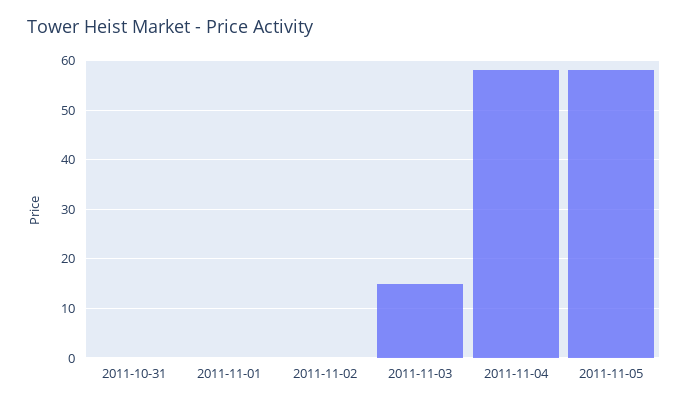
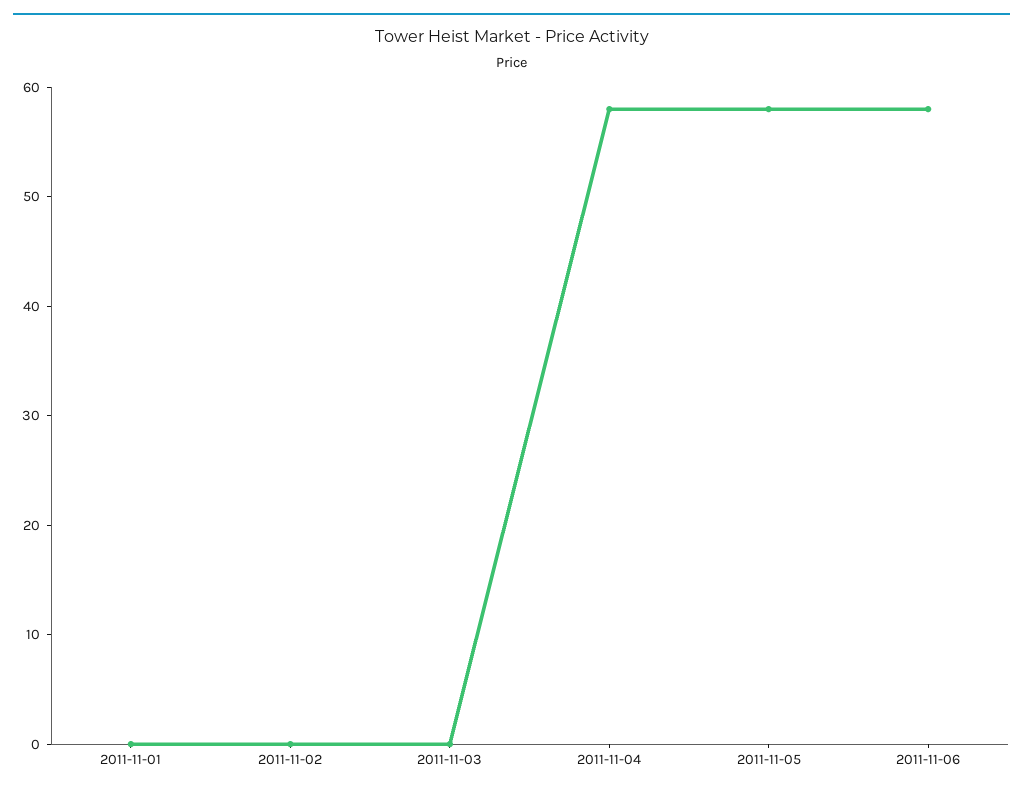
2011-10-31: 0 -> none
2011-11-03: 15 -> 0
2011-11-06: none -> 58

